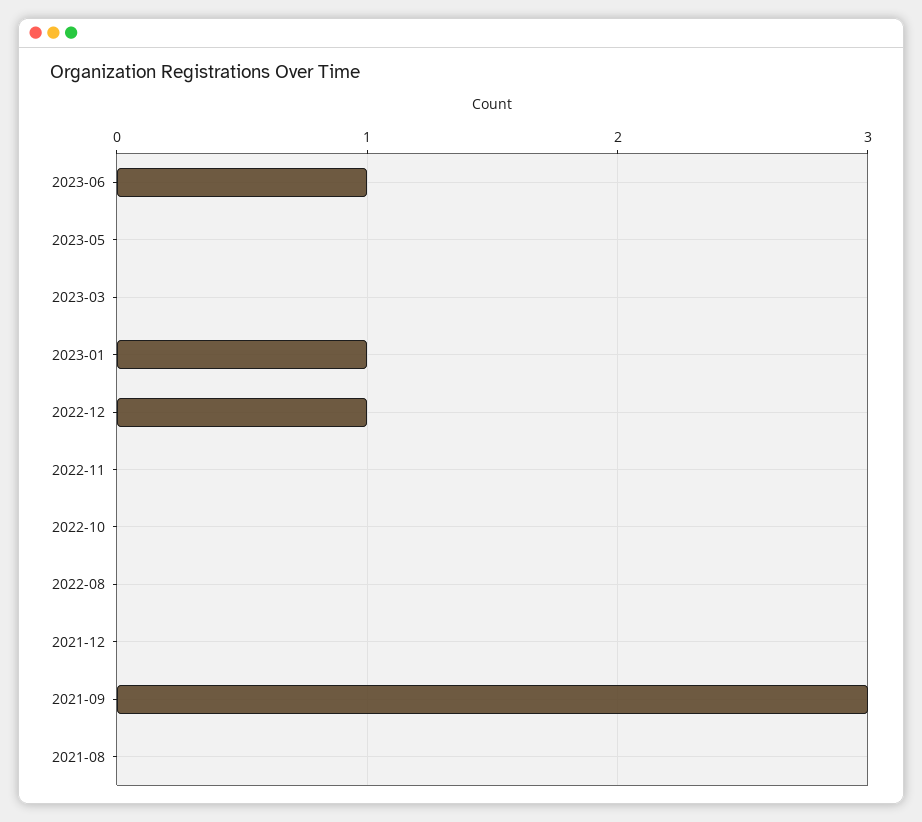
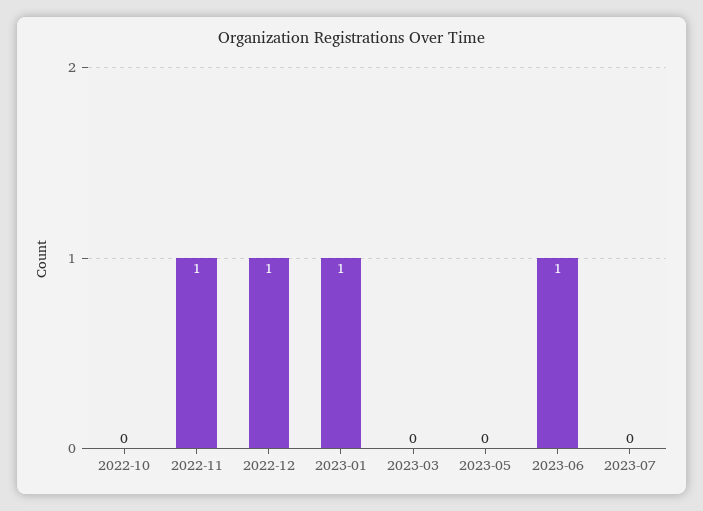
2022-11: 0 -> 1
2022-08: 0 -> none
2021-12: 0 -> none
2021-09: 3 -> none
2021-08: 0 -> none
2023-07: none -> 0

